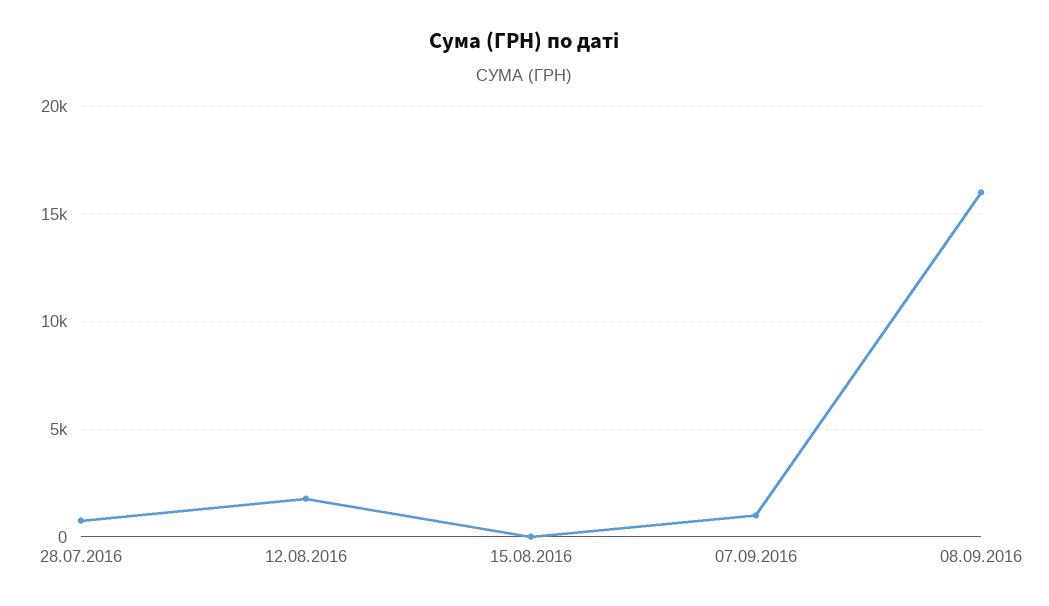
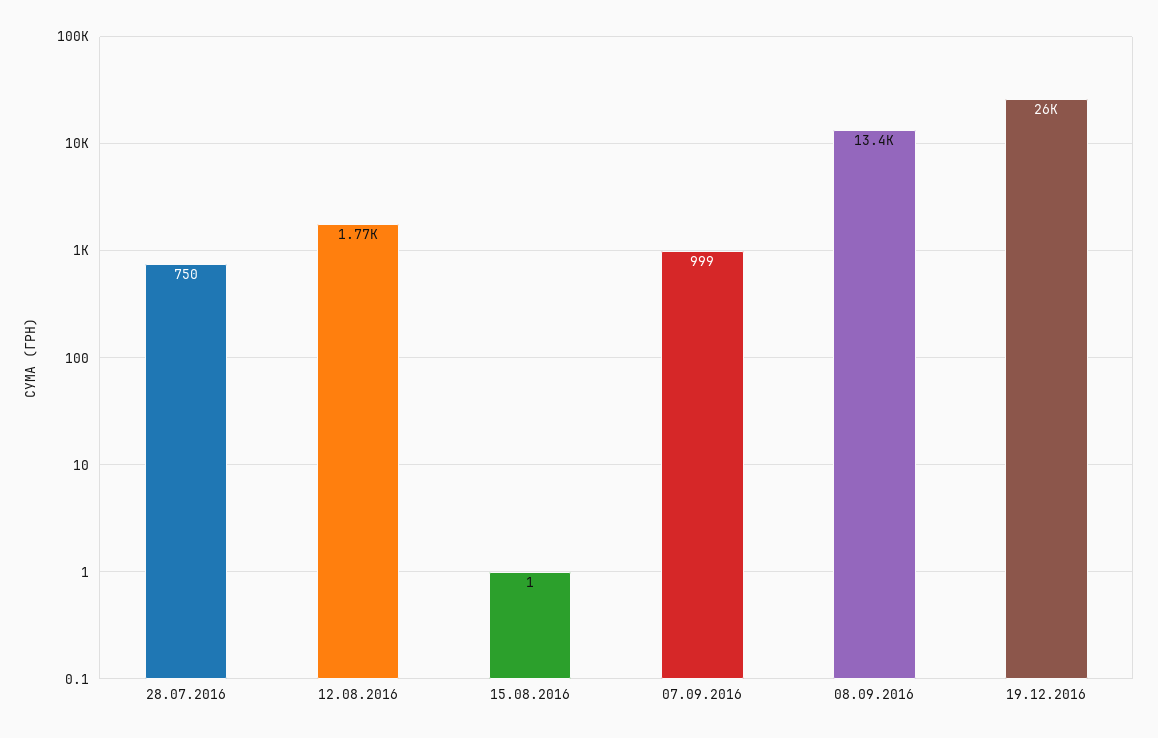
08.09.2016: 16000 -> 13400
19.12.2016: none -> 26000

